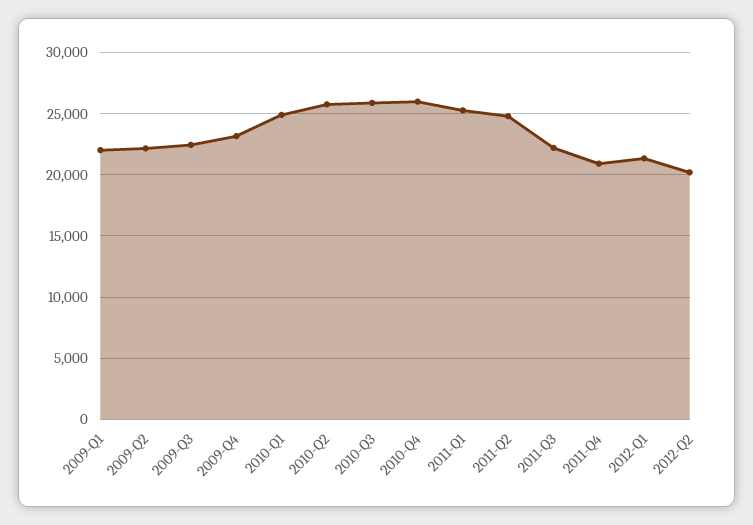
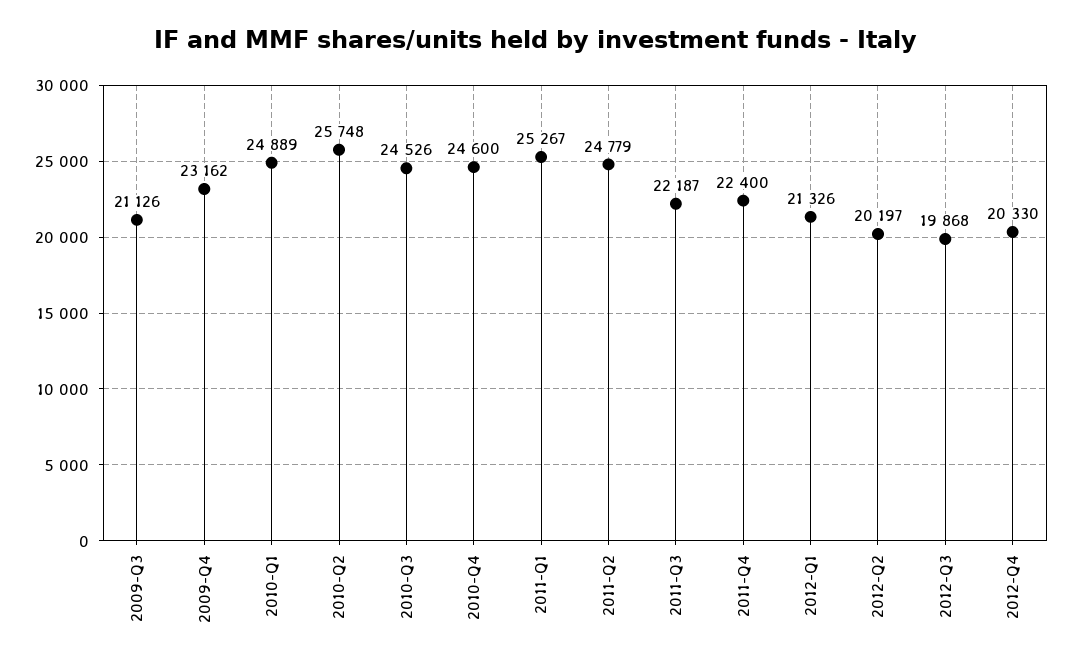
2009-Q1: 22000 -> none
2009-Q2: 22000 -> none
2009-Q3: 22500 -> 21126
2010-Q3: 26000 -> 24526
2010-Q4: 26000 -> 24600
2011-Q4: 21000 -> 22400
2012-Q3: none -> 19868
2012-Q4: none -> 20330

